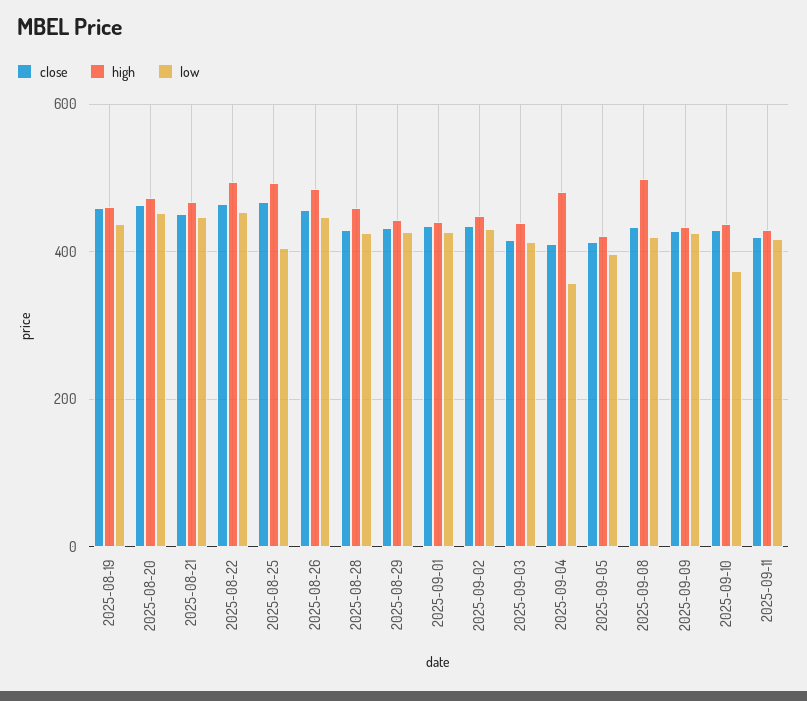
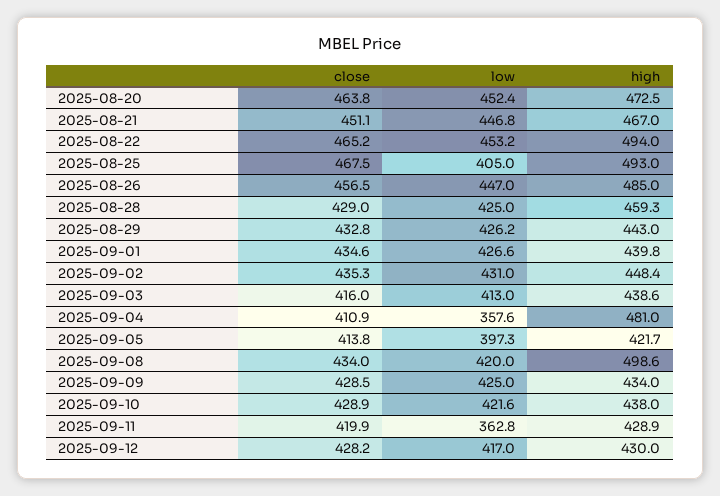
close, 2025-08-19: 460 -> none
high, 2025-08-19: 460 -> none
low, 2025-08-19: 440 -> none
low, 2025-09-10: 380 -> 421.6
low, 2025-09-11: 420 -> 362.8
close, 2025-09-12: none -> 428.2
low, 2025-09-12: none -> 417
high, 2025-09-12: none -> 430

